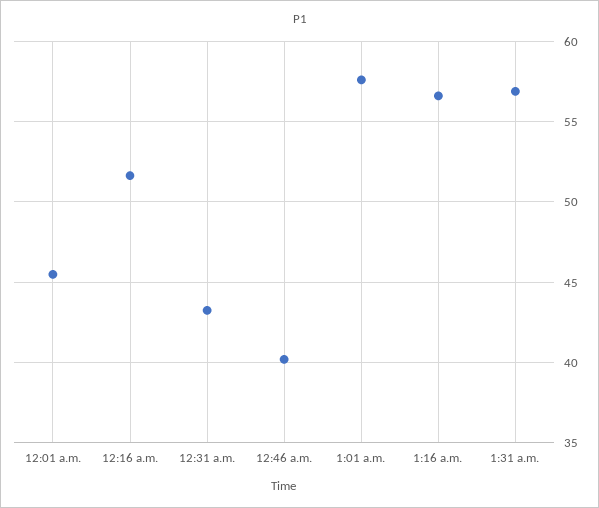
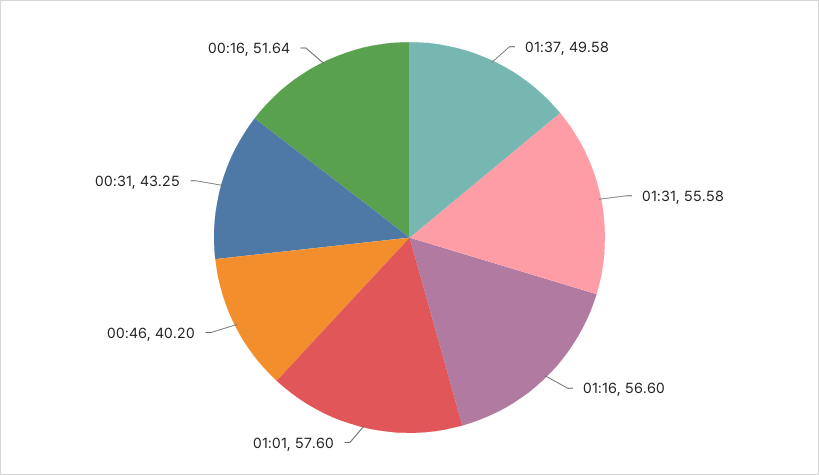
12:01 a.m.: 45.5 -> none
1:31 a.m.: 57 -> 55.58
01:37: none -> 49.58

